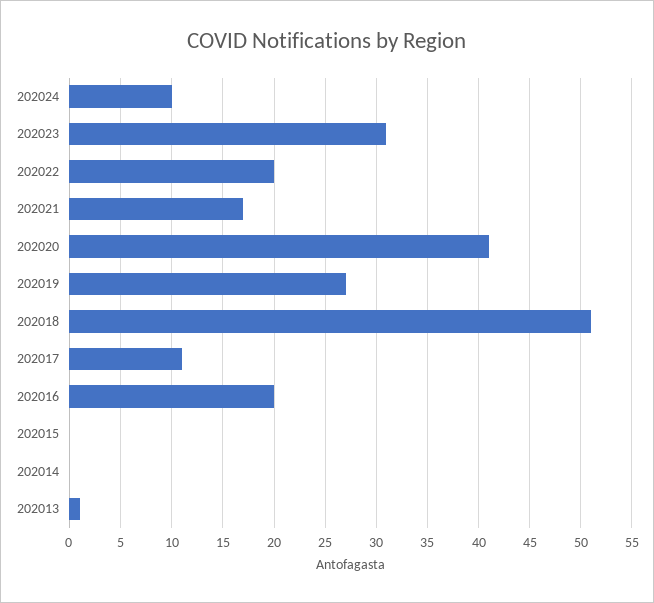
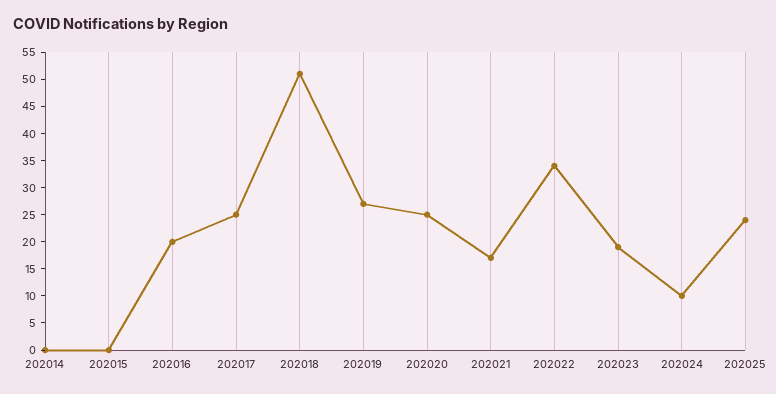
202023: 31 -> 20
202022: 20 -> 35
202020: 41 -> 25
202017: 11 -> 25
202013: 1 -> none
202025: none -> 25

